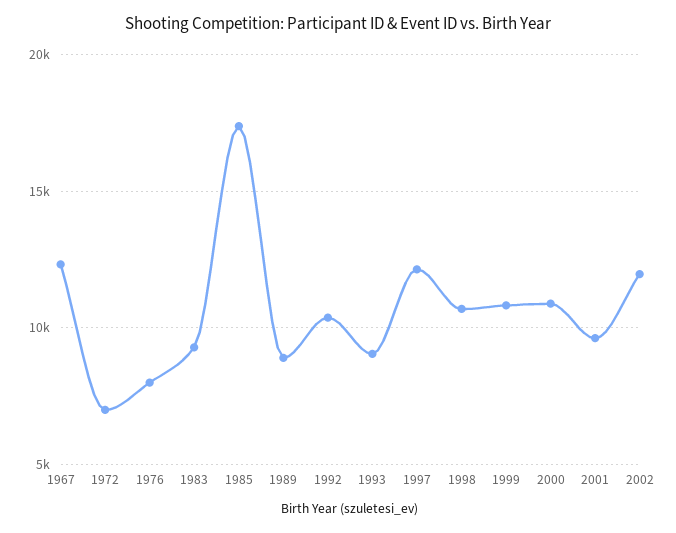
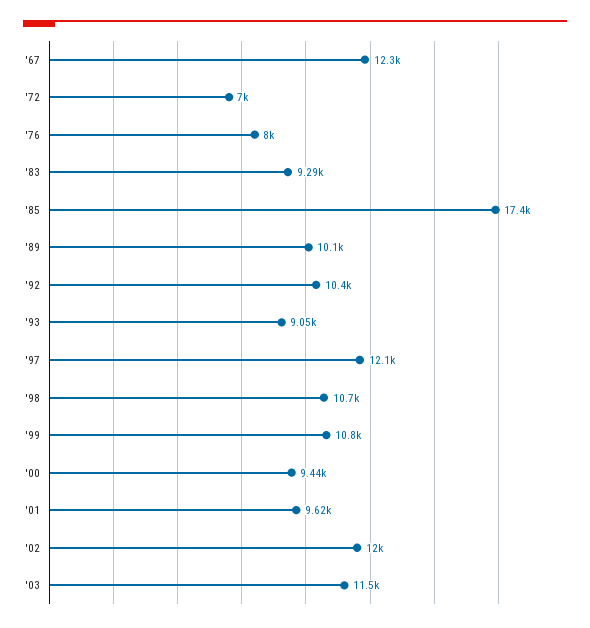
1989: 9000 -> 10100
2000: 11000 -> 9440
'03: none -> 11500

